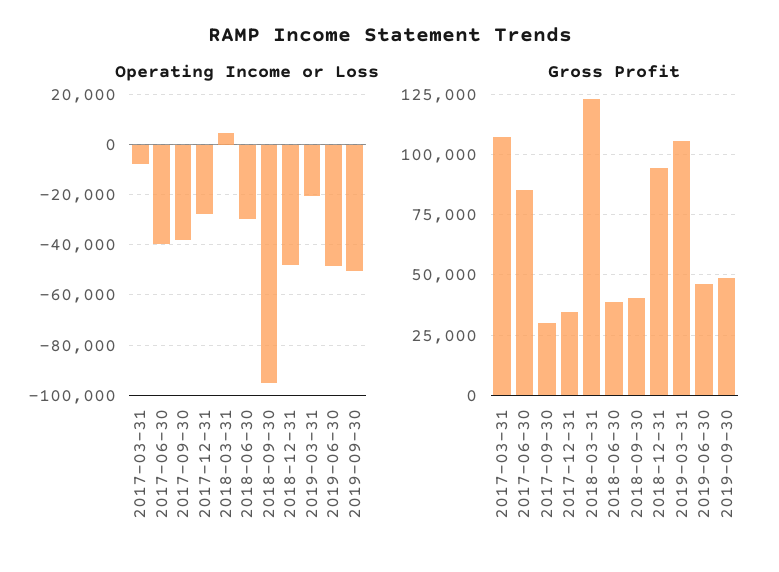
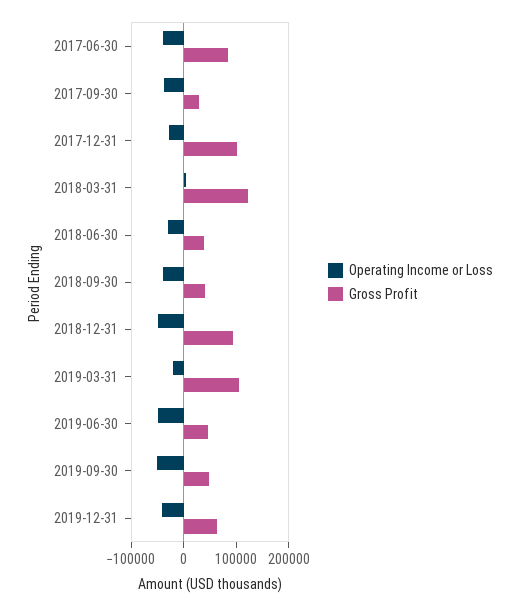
Operating Income or Loss, 2017-03-31: -7500 -> none
Operating Income or Loss, 2018-09-30: -95000 -> -40000
Gross Profit, 2017-03-31: 107500 -> none
Gross Profit, 2017-12-31: 35000 -> 100000
Operating Income or Loss, 2019-12-31: none -> -40000
Gross Profit, 2019-12-31: none -> 60000

